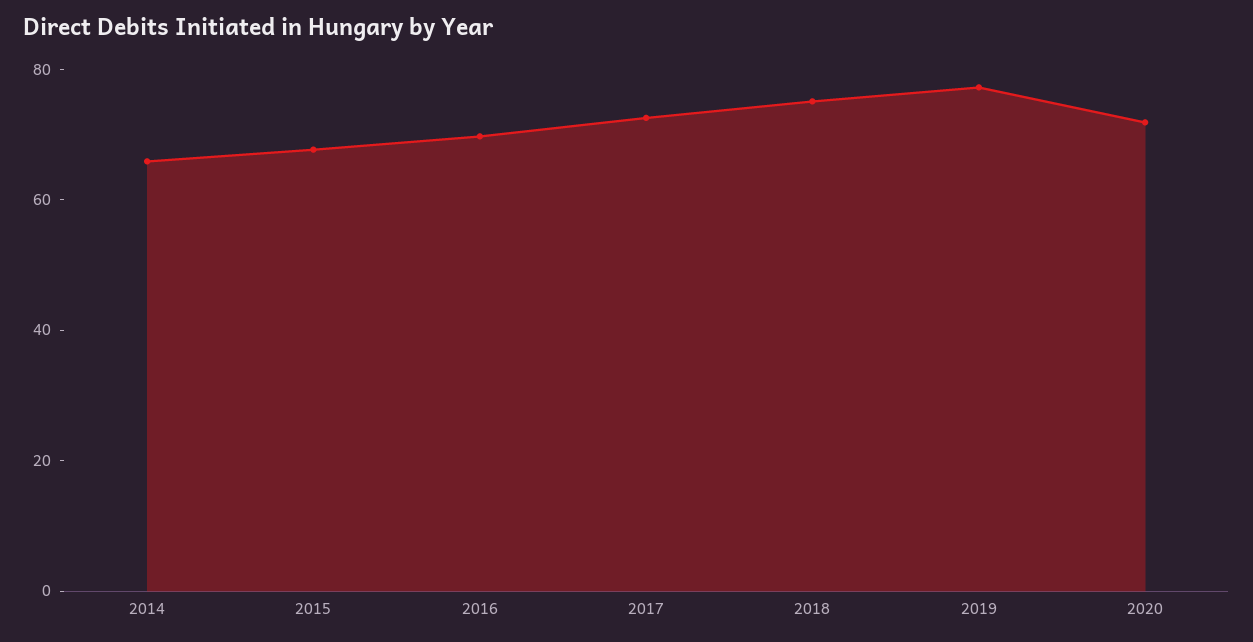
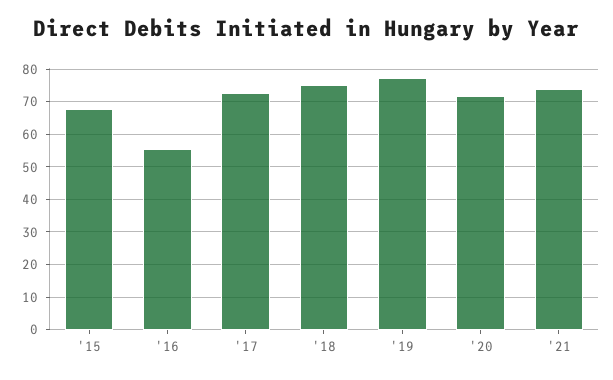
2014: 65 -> none
2016: 70 -> 56
'21: none -> 74

